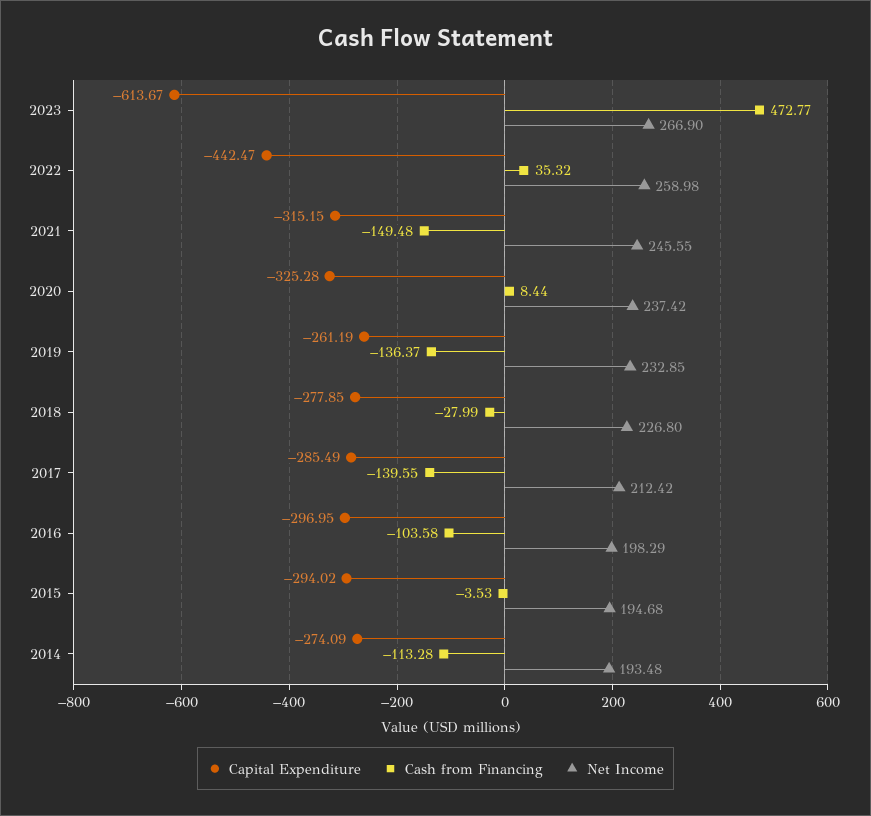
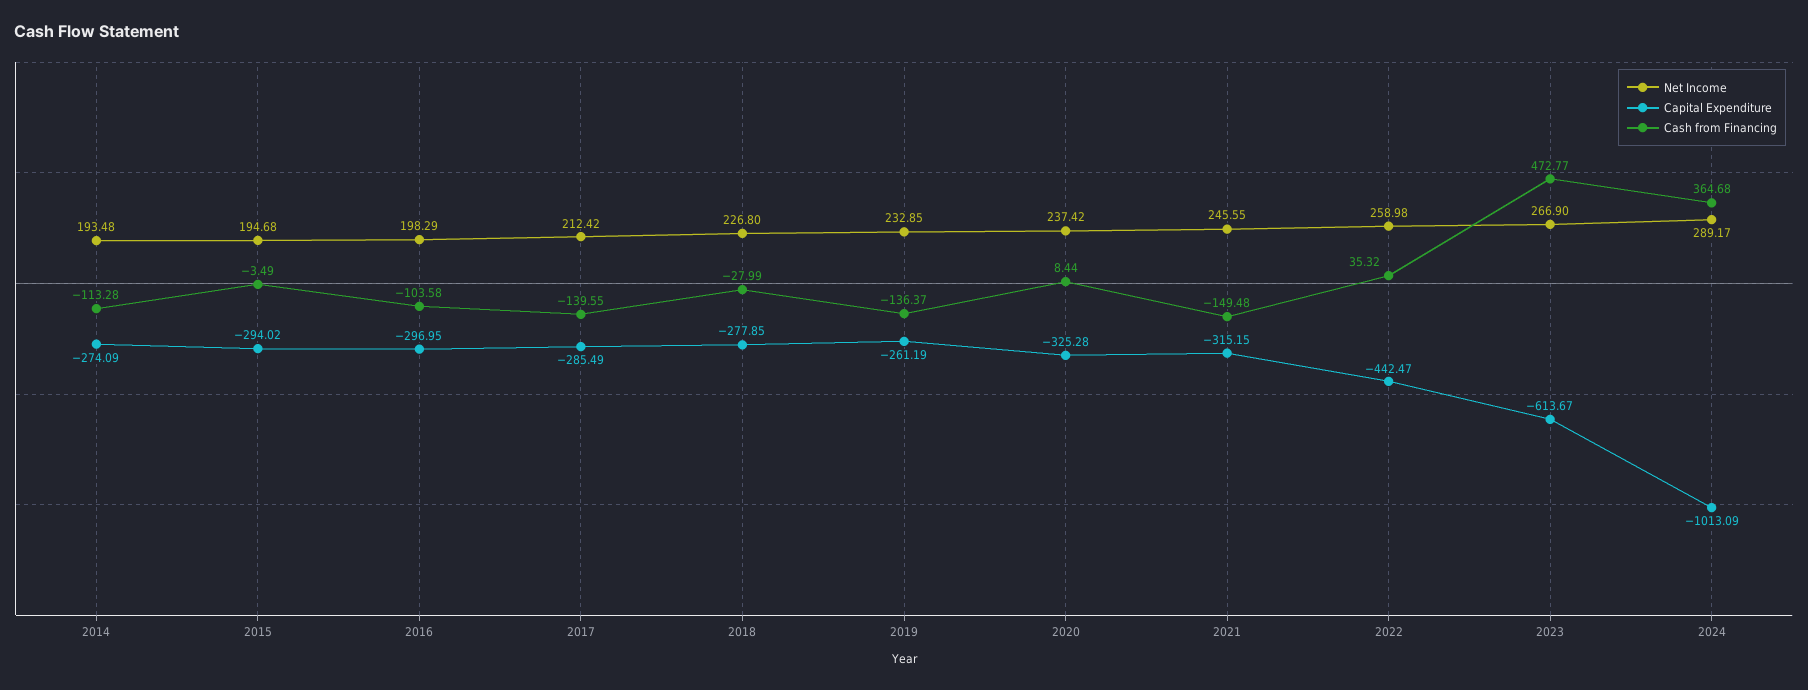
Cash from Financing, 2015: -3.53 -> -3.49
Net Income, 2024: none -> 289.17
Capital Expenditure, 2024: none -> -1013.09
Cash from Financing, 2024: none -> 364.68

